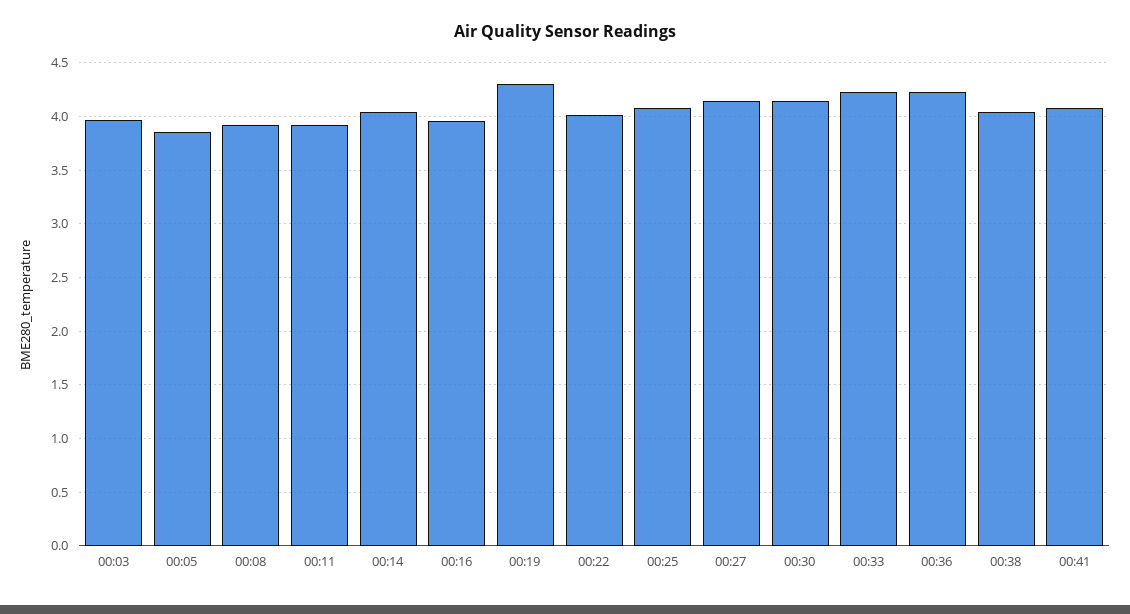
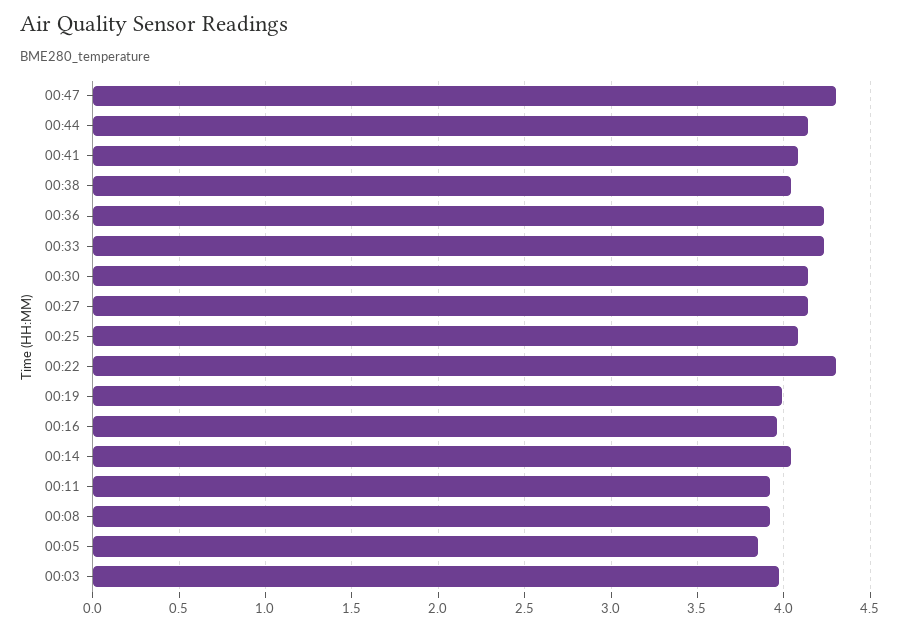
00:19: 4.3 -> 4
00:22: 4 -> 4.3
00:47: none -> 4.3
00:44: none -> 4.15

